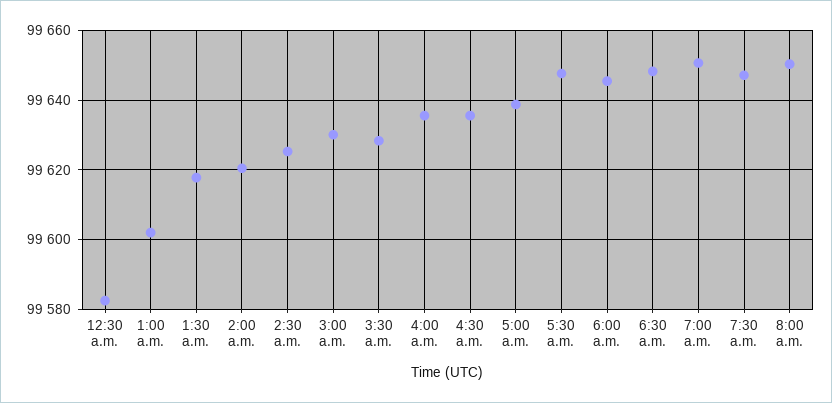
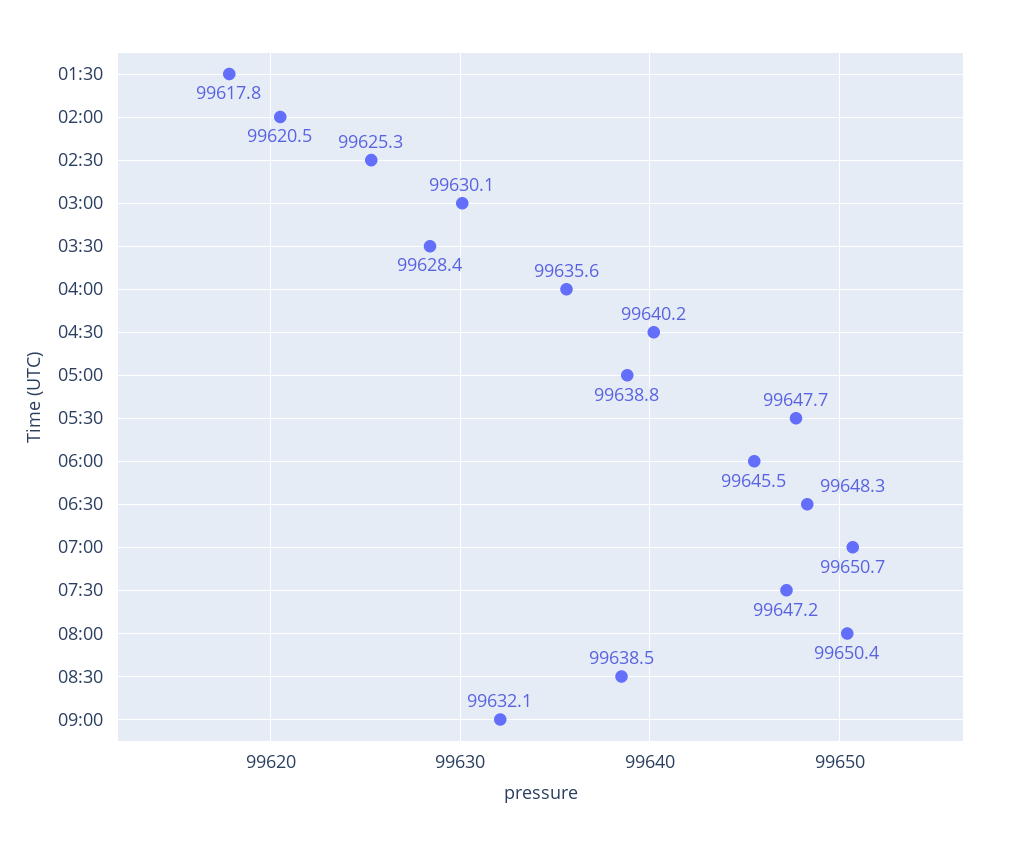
12:30 a.m.: 99582 -> none
1:00 a.m.: 99602 -> none
4:30 a.m.: 99636 -> 99640.2
08:30: none -> 99638.5
09:00: none -> 99632.1

